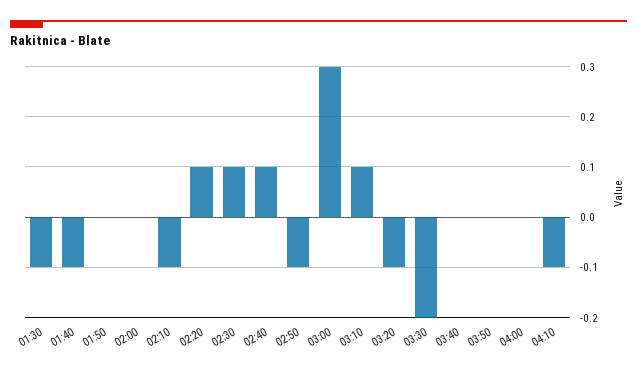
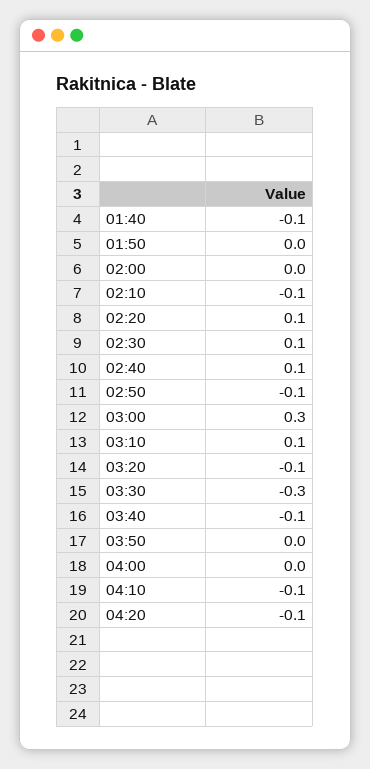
01:30: -0.1 -> none
03:30: -0.2 -> -0.3
03:40: 0 -> -0.1
04:20: none -> -0.1

